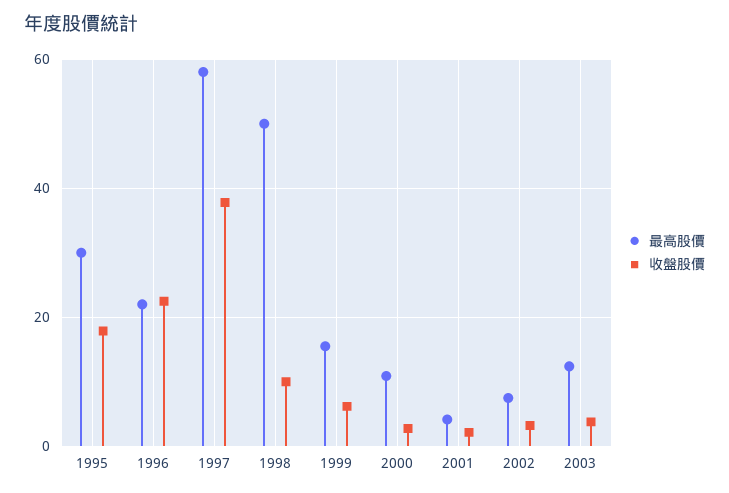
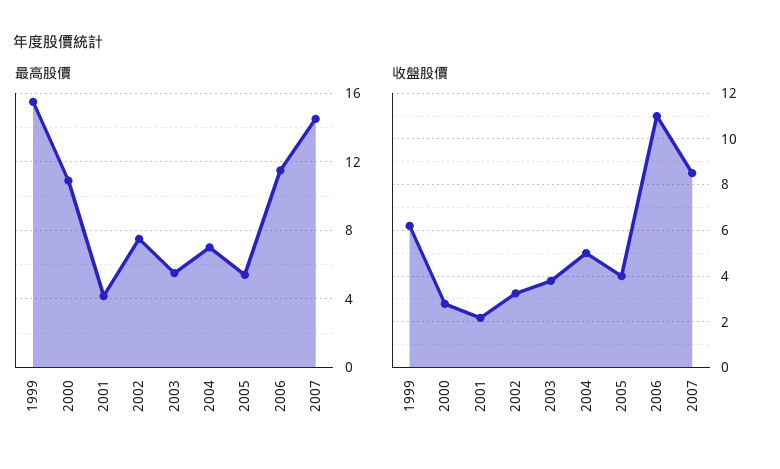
最高股價, 1995: 30 -> none
收盤股價, 1995: 18 -> none
最高股價, 1996: 22 -> none
收盤股價, 1996: 22 -> none
最高股價, 1997: 58 -> none
收盤股價, 1997: 38 -> none
最高股價, 1998: 50 -> none
收盤股價, 1998: 10 -> none
最高股價, 2003: 12 -> 5.5
最高股價, 2004: none -> 7
最高股價, 2005: none -> 5.5
最高股價, 2006: none -> 11.5
最高股價, 2007: none -> 14.5
收盤股價, 2004: none -> 5
收盤股價, 2005: none -> 4
收盤股價, 2006: none -> 11
收盤股價, 2007: none -> 8.5

